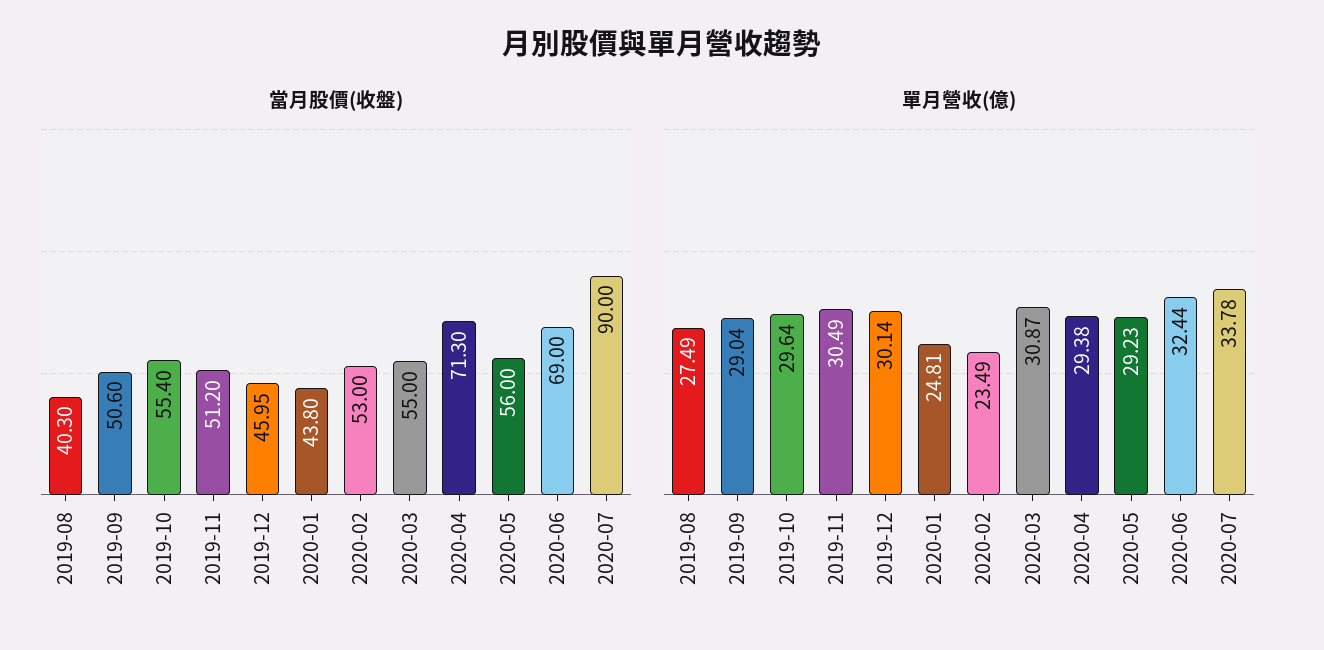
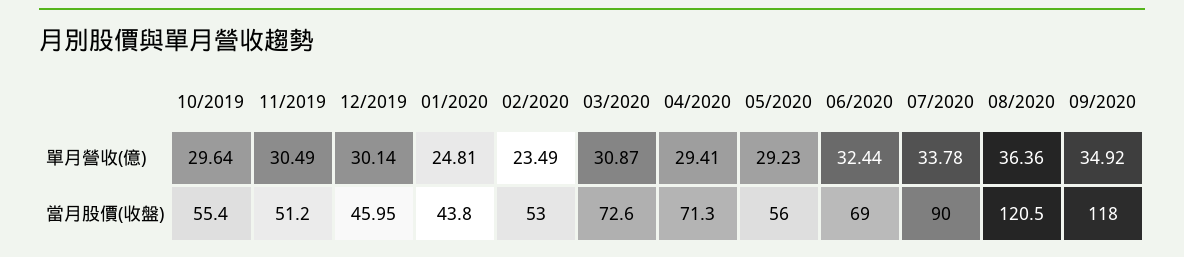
當月股價(收盤), 2019-08: 40.3 -> none
當月股價(收盤), 2019-09: 50.6 -> none
當月股價(收盤), 2020-03: 55 -> 72.6
單月營收(億), 2019-08: 27.49 -> none
單月營收(億), 2019-09: 29.04 -> none
單月營收(億), 2020-04: 29.38 -> 29.41
單月營收(億), 08/2020: none -> 36.36
單月營收(億), 09/2020: none -> 34.92
當月股價(收盤), 08/2020: none -> 120.5
當月股價(收盤), 09/2020: none -> 118

